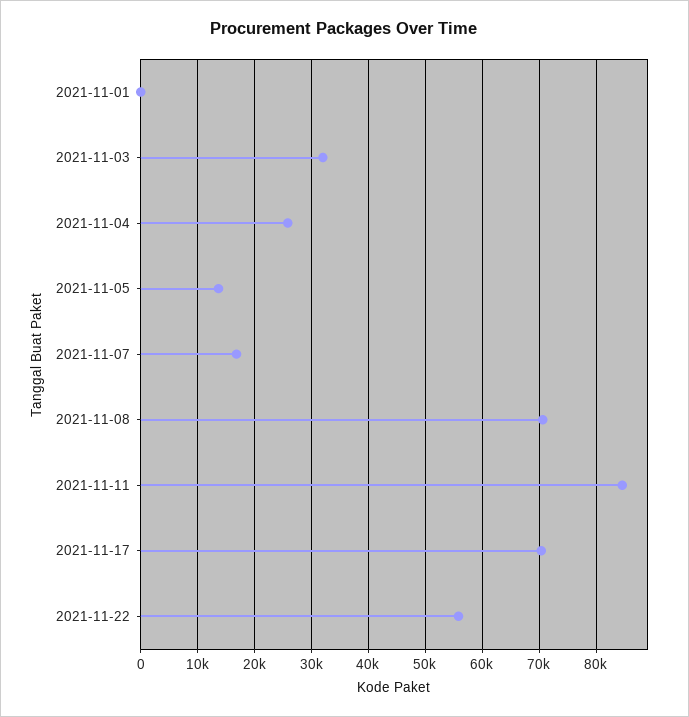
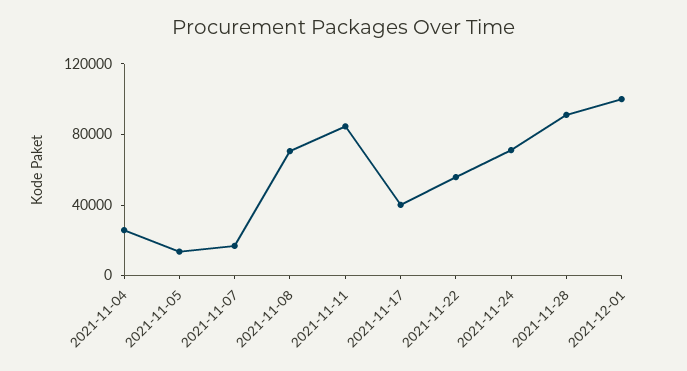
2021-11-01: 0 -> none
2021-11-03: 32000 -> none
2021-11-17: 70000 -> 40000
2021-11-24: none -> 70000
2021-11-28: none -> 90000
2021-12-01: none -> 100000

